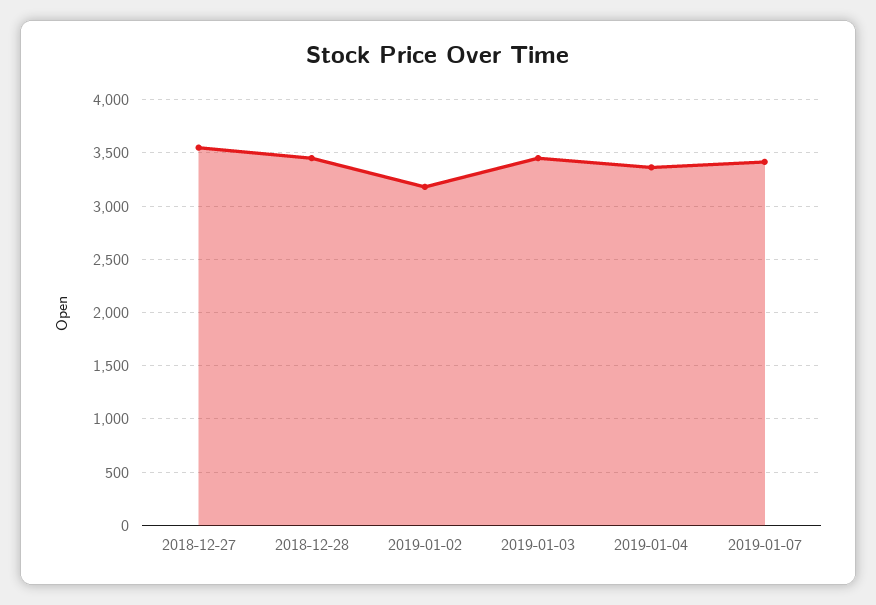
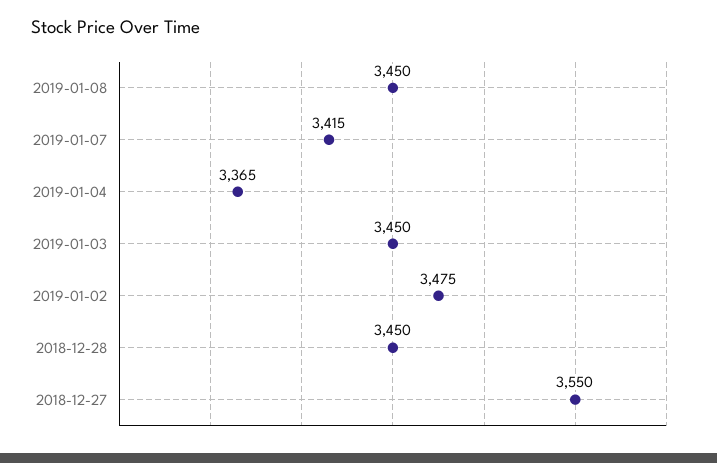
2019-01-02: 3200 -> 3475
2019-01-08: none -> 3450

